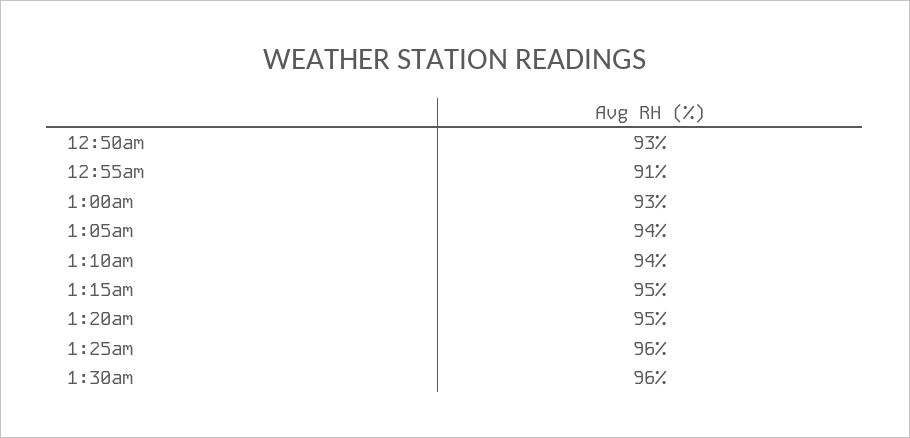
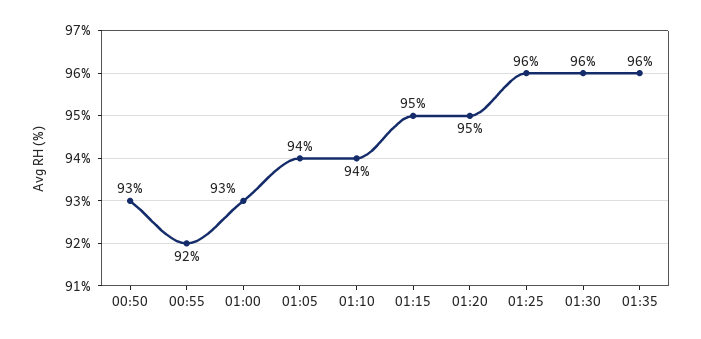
12:55am: 91 -> 92
01:35: none -> 96

